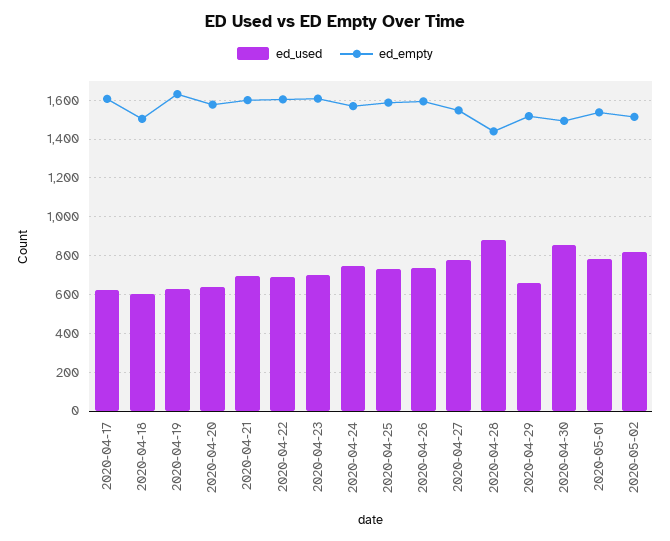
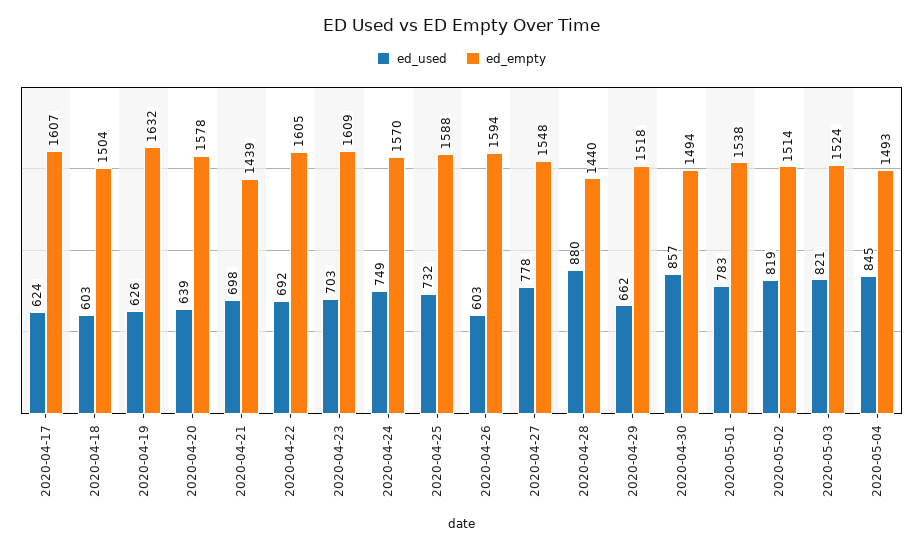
ed_empty, 2020-04-21: 1600 -> 1439
ed_used, 2020-04-26: 750 -> 603
ed_used, 2020-05-03: none -> 821
ed_empty, 2020-05-03: none -> 1524
ed_used, 2020-05-04: none -> 845
ed_empty, 2020-05-04: none -> 1493

